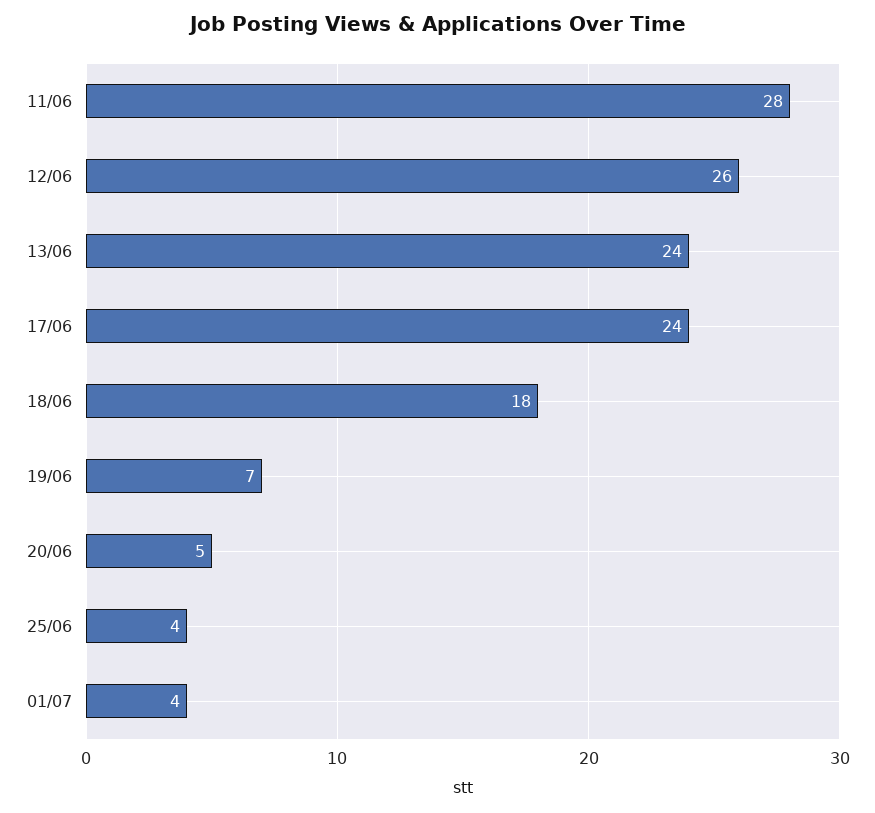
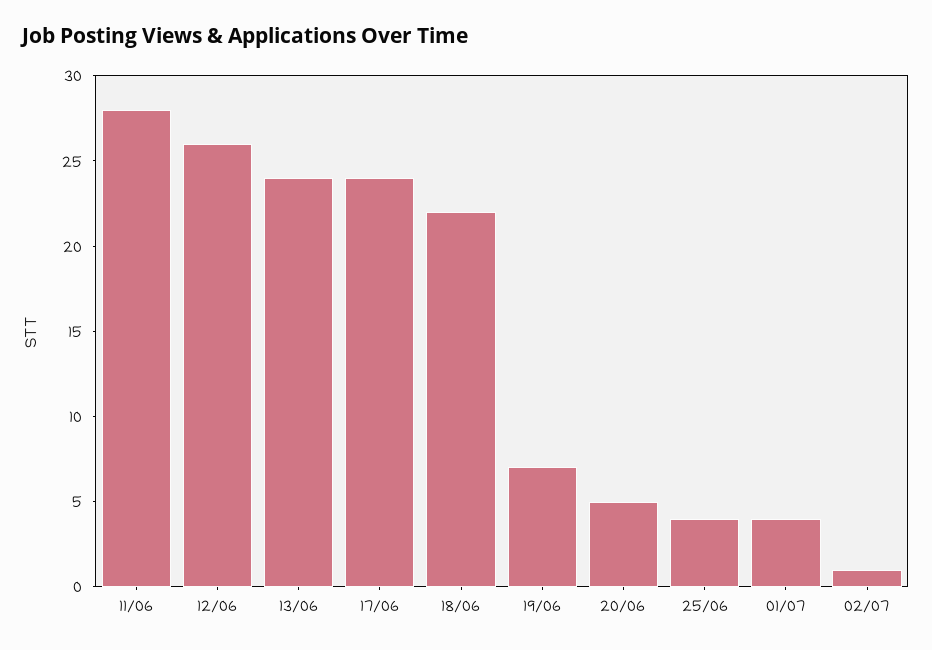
18/06: 18 -> 22
02/07: none -> 1

